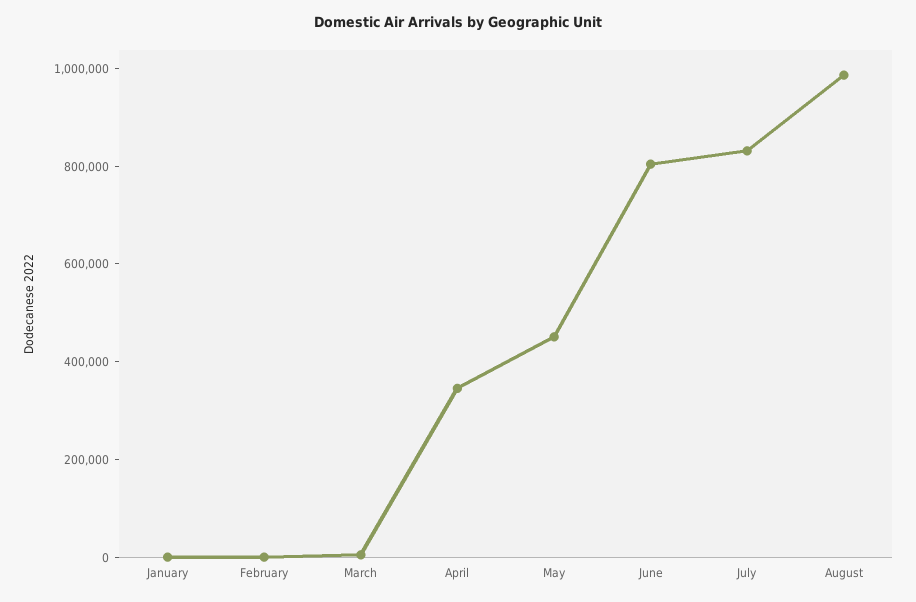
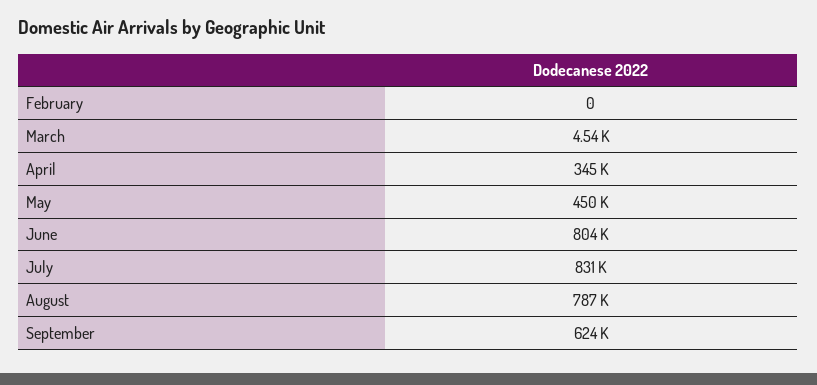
January: 0 -> none
August: 1000000 -> 787000
September: none -> 624000

